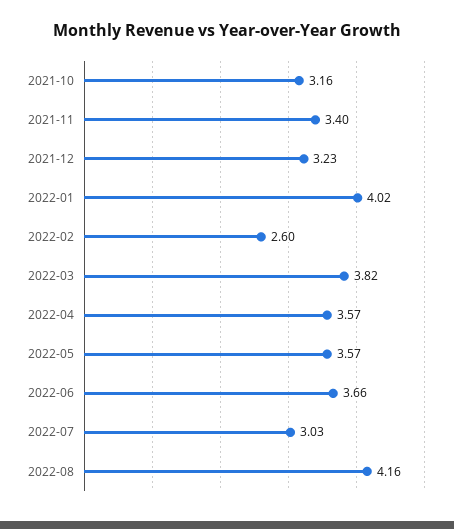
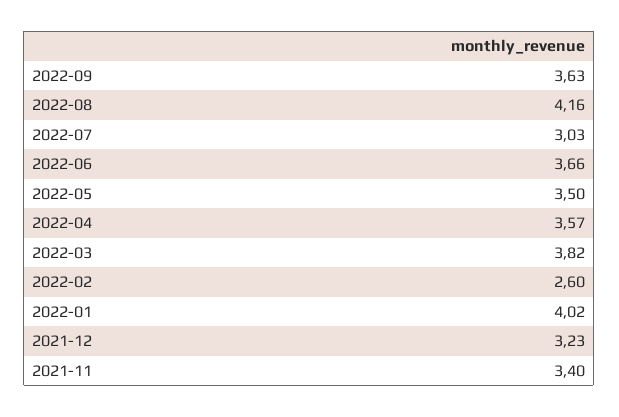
2021-10: 3.16 -> none
2022-05: 3.57 -> 3.5
2022-09: none -> 3.63

